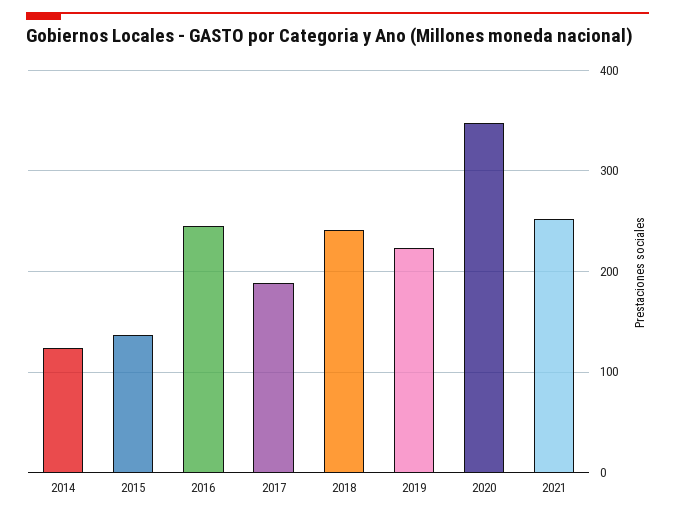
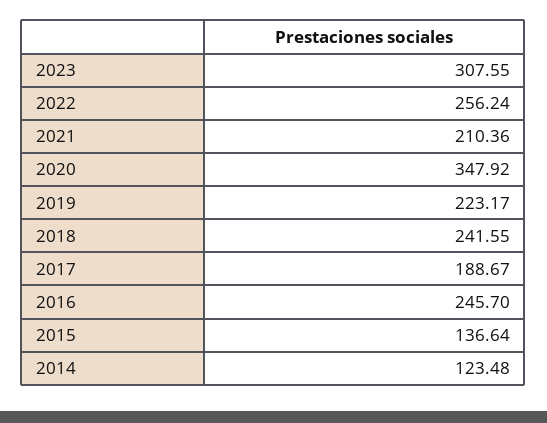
2021: 250 -> 210.36
2023: none -> 307.55
2022: none -> 256.24

